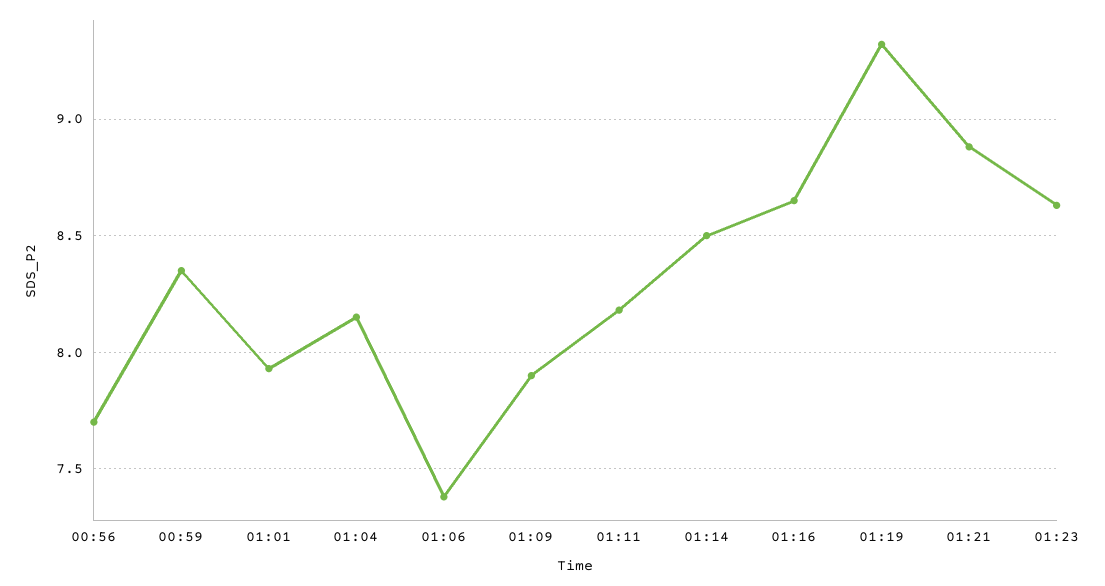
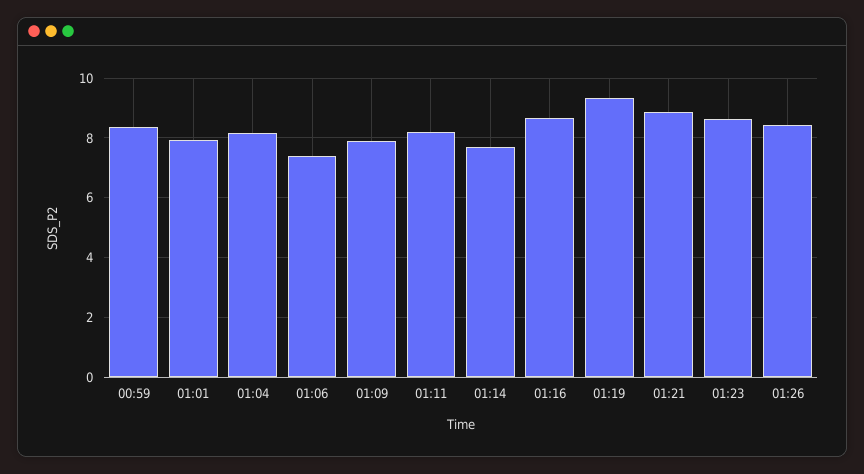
00:56: 7.7 -> none
01:14: 8.5 -> 7.75
01:26: none -> 8.5

